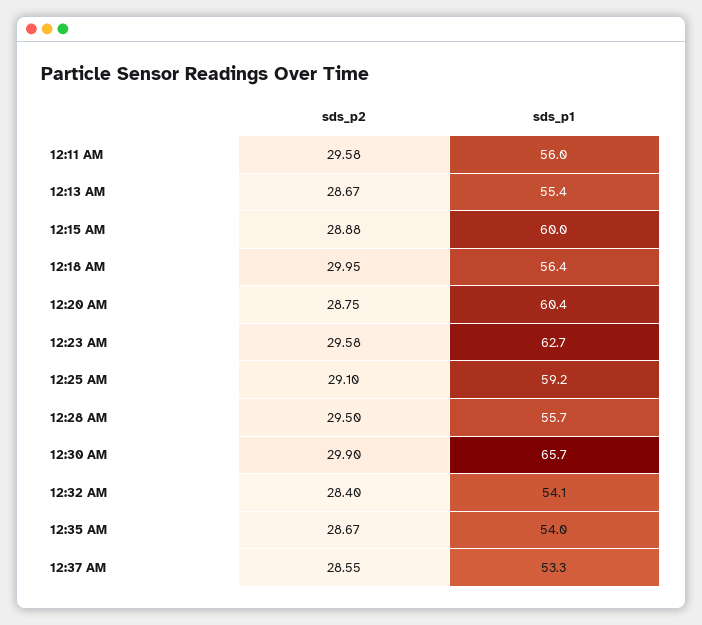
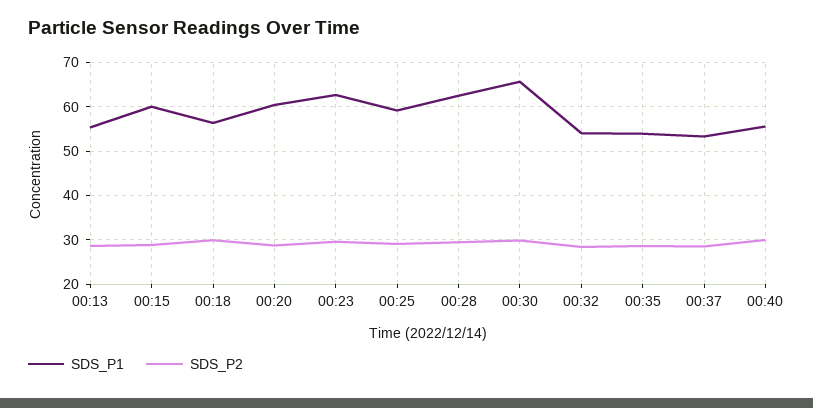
sds_p2, 12:11 AM: 29.58 -> none
sds_p1, 12:11 AM: 56 -> none
sds_p1, 12:28 AM: 55.7 -> 62
sds_p1, 00:40: none -> 56
sds_p2, 00:40: none -> 30

